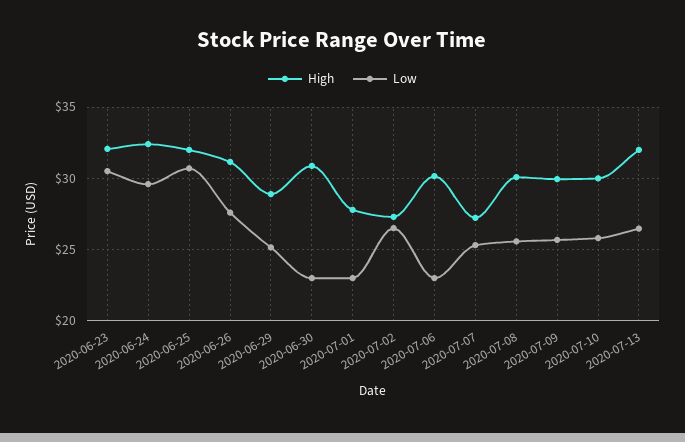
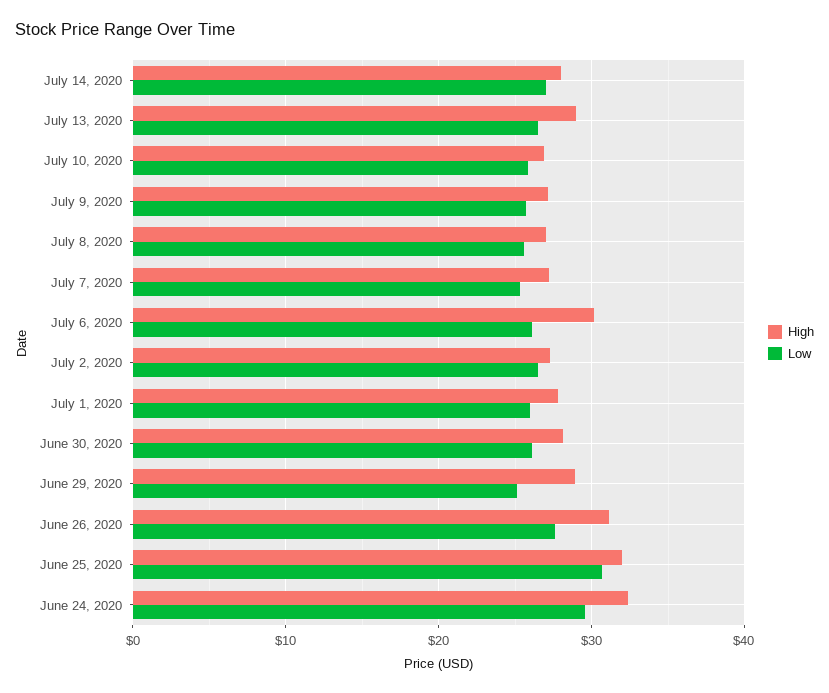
High, 2020-06-23: 32 -> none
Low, 2020-06-23: 30.5 -> none
High, 2020-06-30: 31 -> 28
Low, 2020-06-30: 23 -> 26
Low, 2020-07-01: 23 -> 26
Low, 2020-07-06: 23 -> 26
High, 2020-07-08: 30 -> 27
High, 2020-07-09: 30 -> 27
High, 2020-07-10: 30 -> 27
High, 2020-07-13: 32 -> 29
High, July 14, 2020: none -> 28
Low, July 14, 2020: none -> 27

